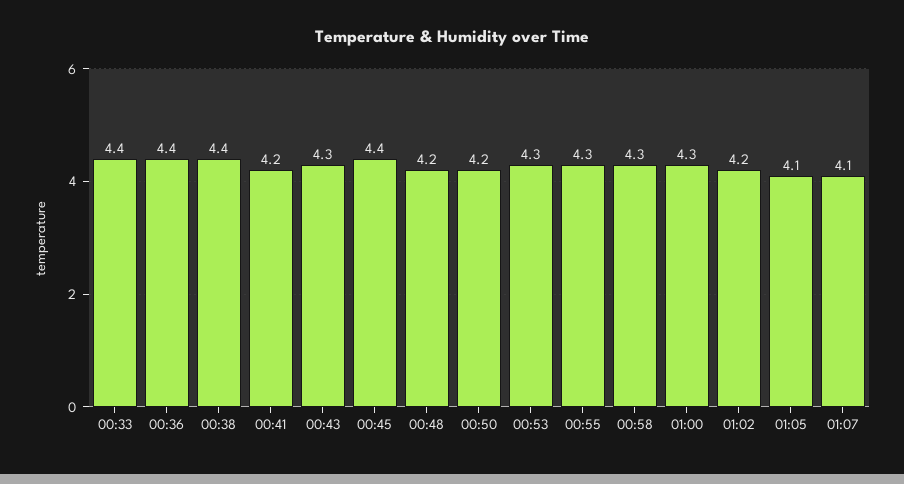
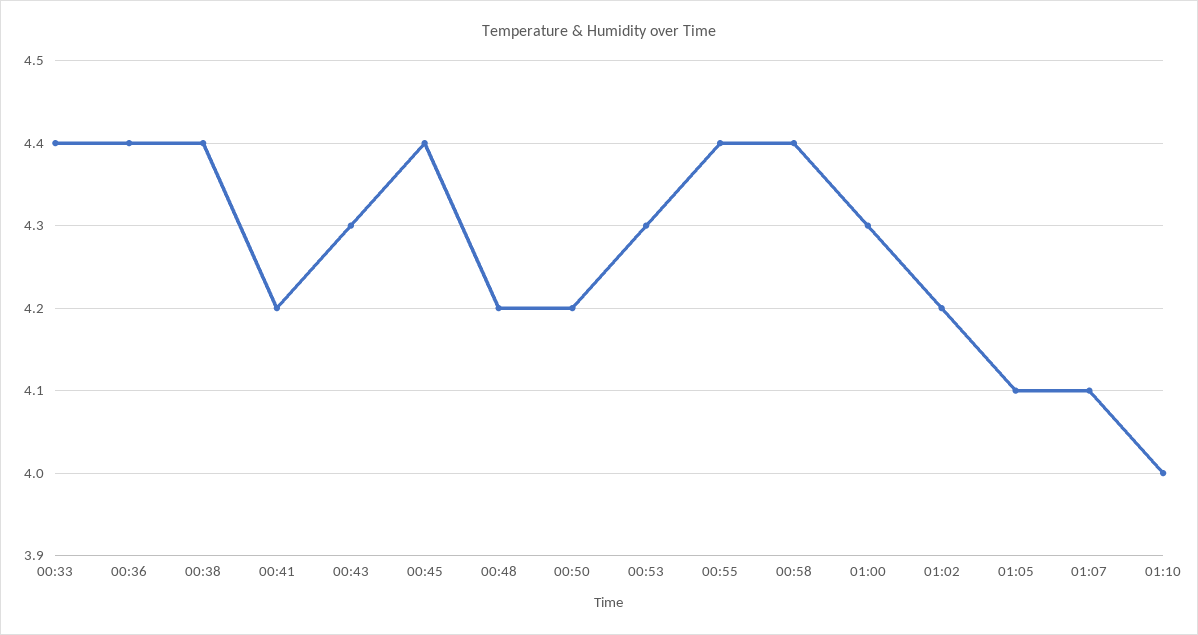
00:55: 4.3 -> 4.4
00:58: 4.3 -> 4.4
01:10: none -> 4

